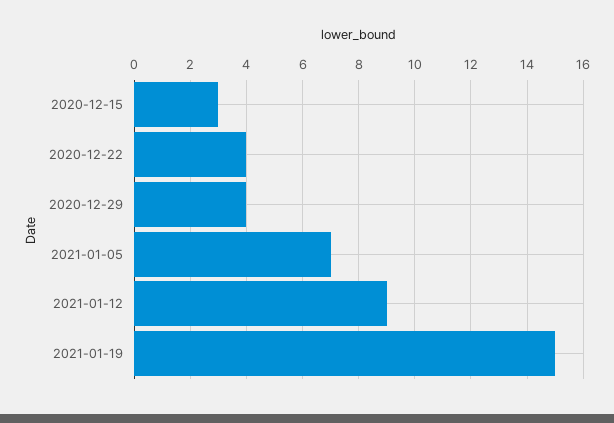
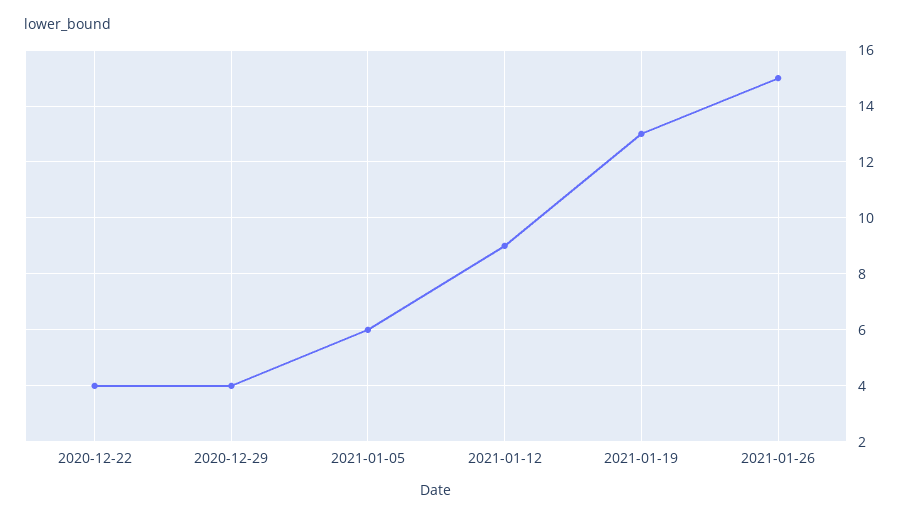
2020-12-15: 3 -> none
2021-01-05: 7 -> 6
2021-01-19: 15 -> 13
2021-01-26: none -> 15

